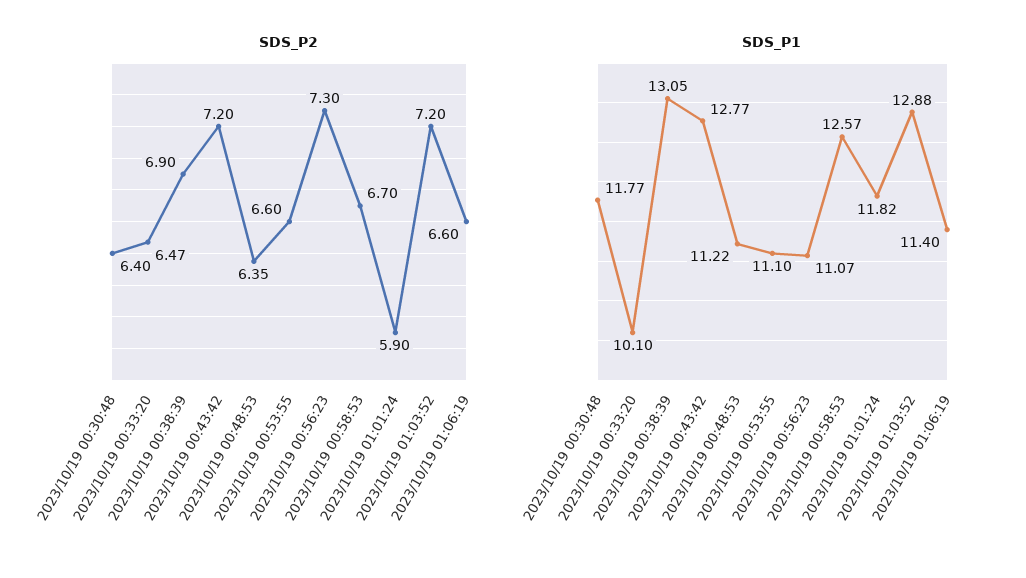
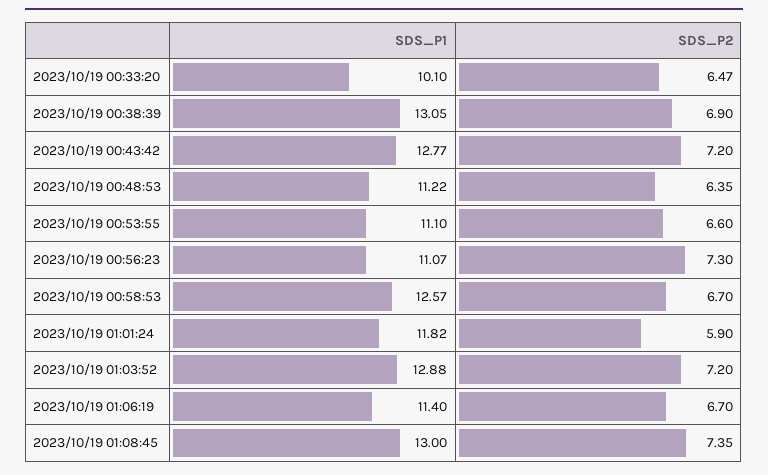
SDS_P2, 2023/10/19 00:30:48: 6.4 -> none
SDS_P2, 2023/10/19 01:06:19: 6.6 -> 6.7
SDS_P1, 2023/10/19 00:30:48: 11.77 -> none
SDS_P1, 2023/10/19 01:08:45: none -> 13
SDS_P2, 2023/10/19 01:08:45: none -> 7.35

